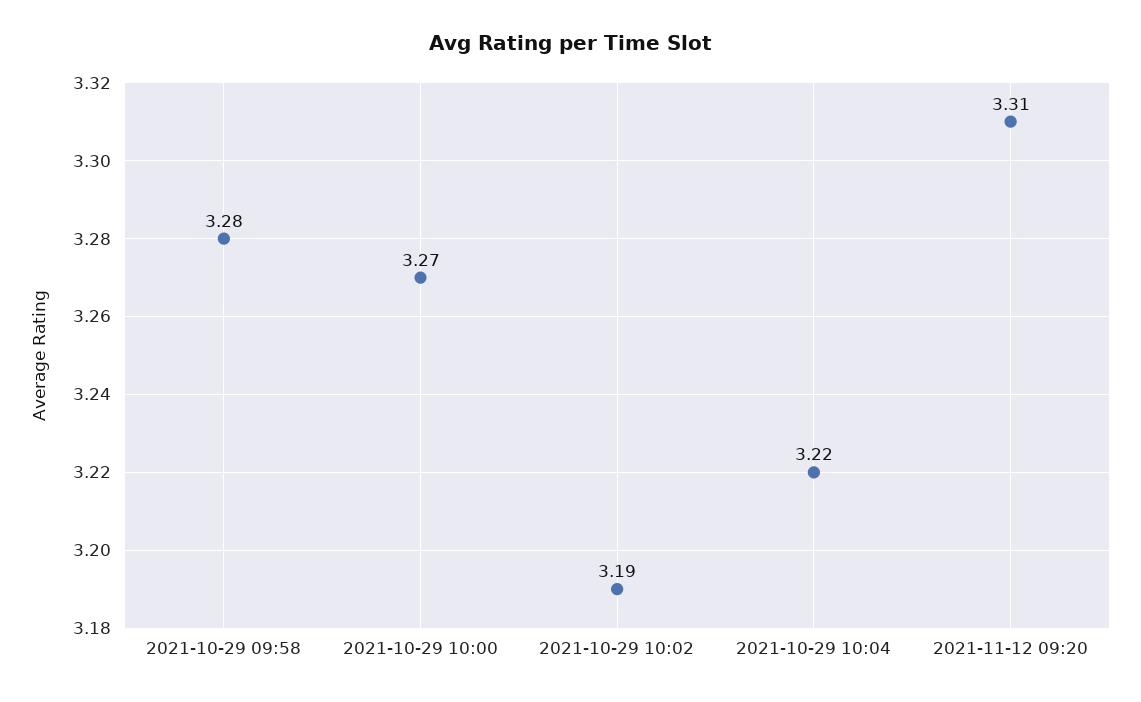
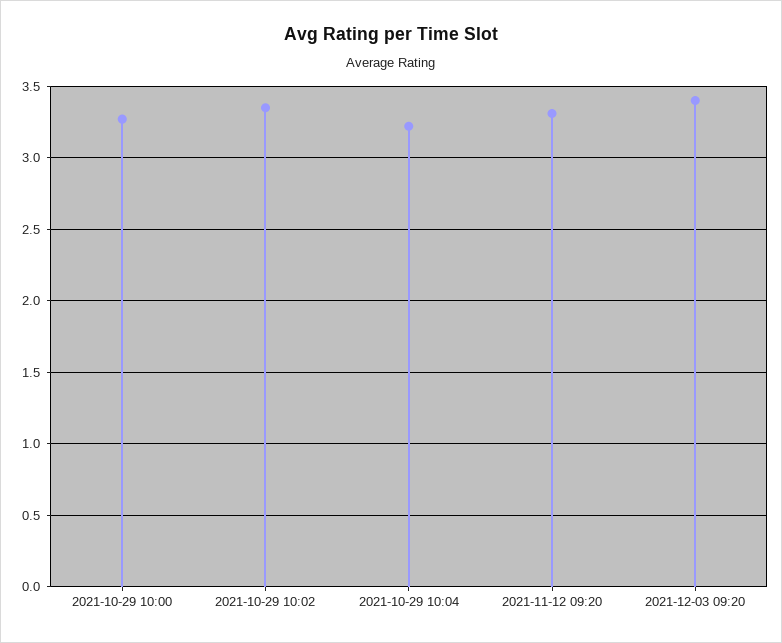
2021-10-29 09:58: 3.28 -> none
2021-10-29 10:02: 3.19 -> 3.35
2021-12-03 09:20: none -> 3.4

